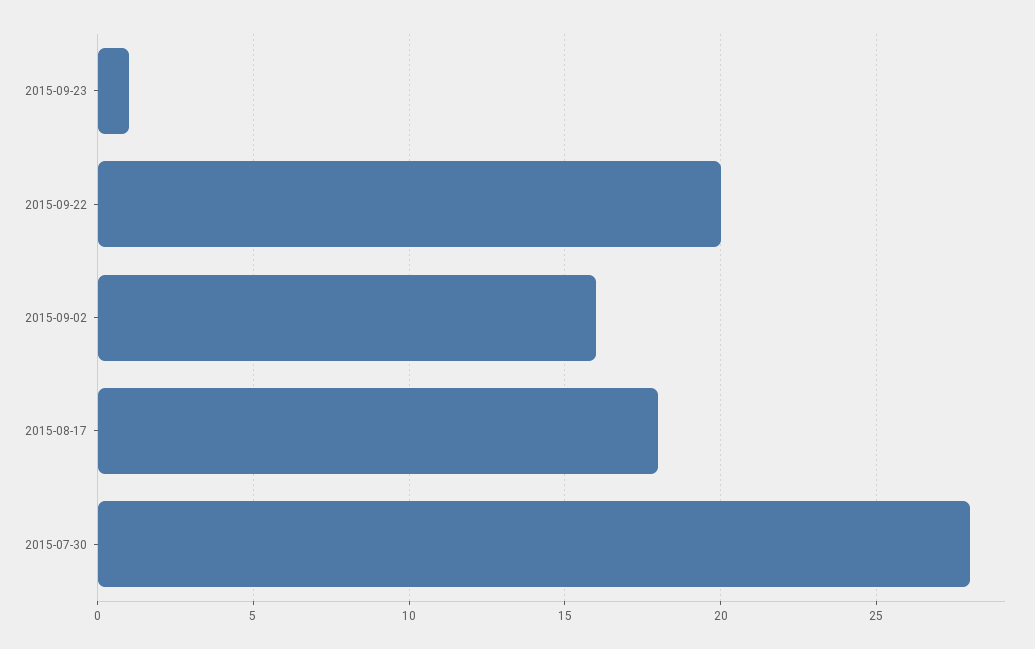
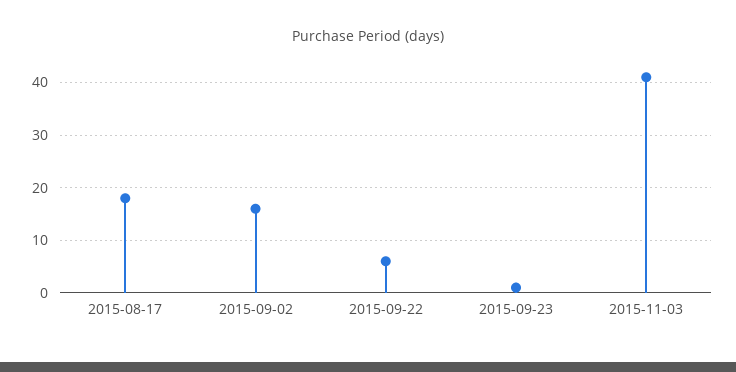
2015-09-22: 20 -> 5
2015-07-30: 28 -> none
2015-11-03: none -> 40

